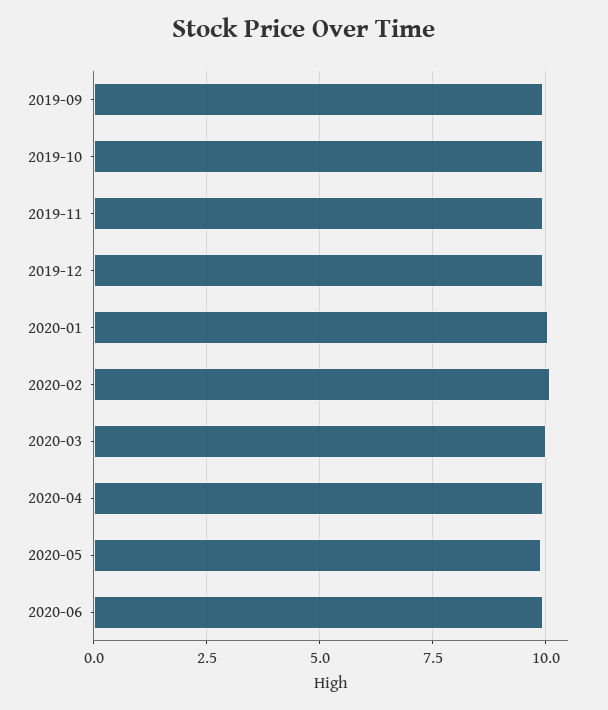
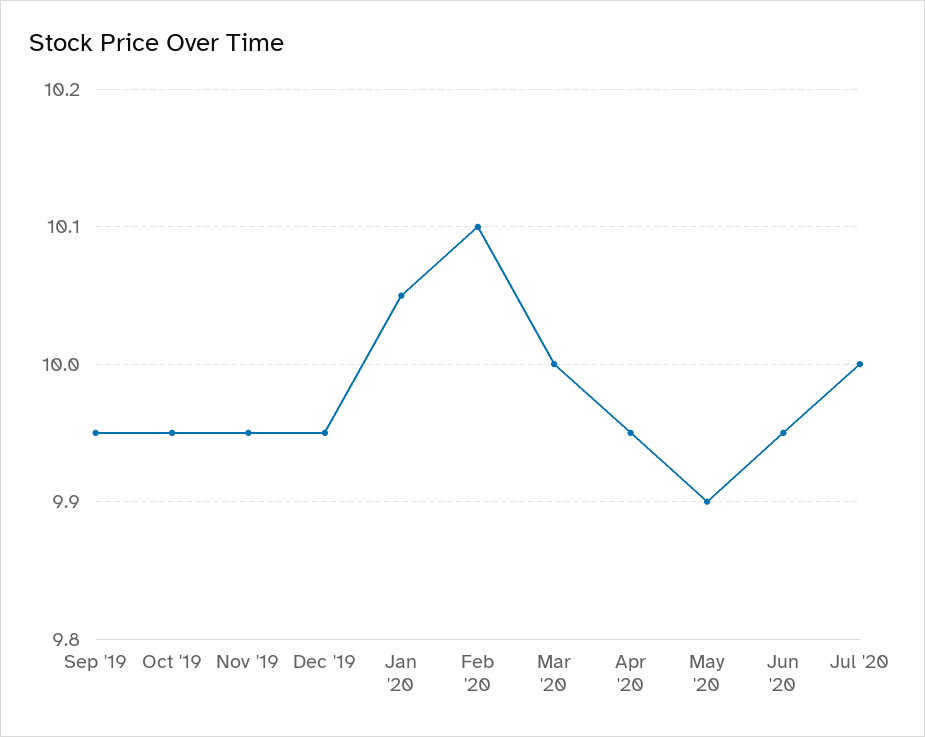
Jul '20: none -> 10

